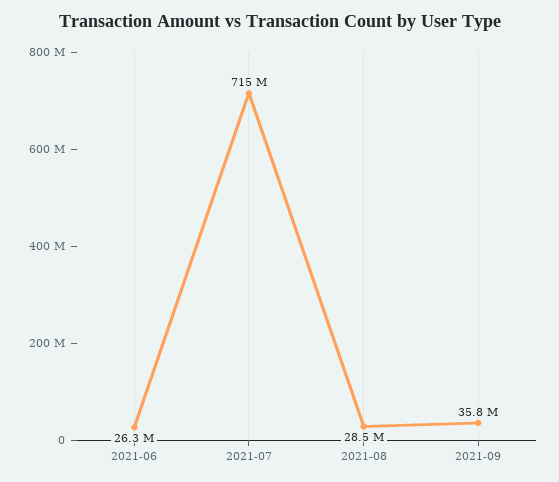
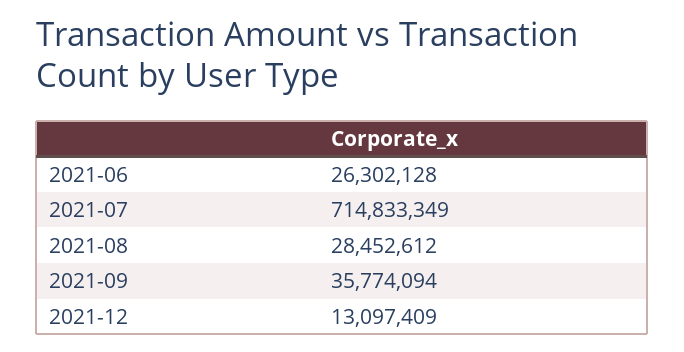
2021-12: none -> 13097409

